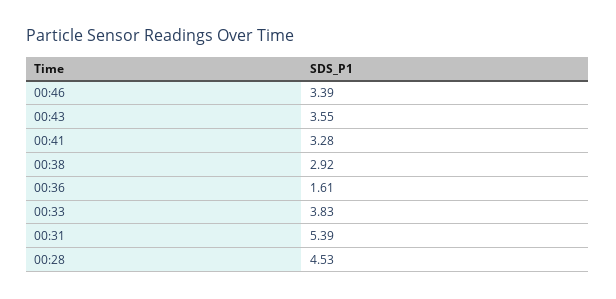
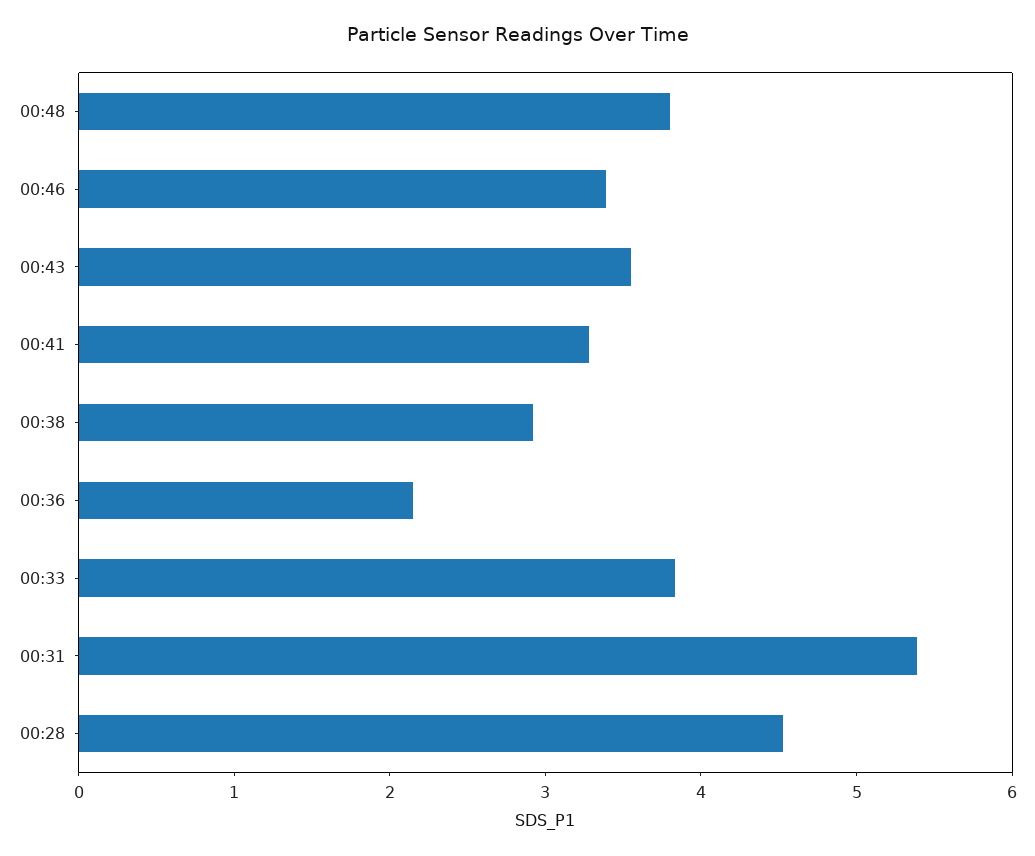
00:36: 1.61 -> 2.2
00:48: none -> 3.8

